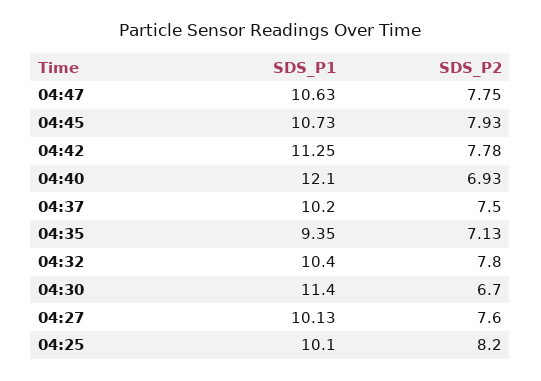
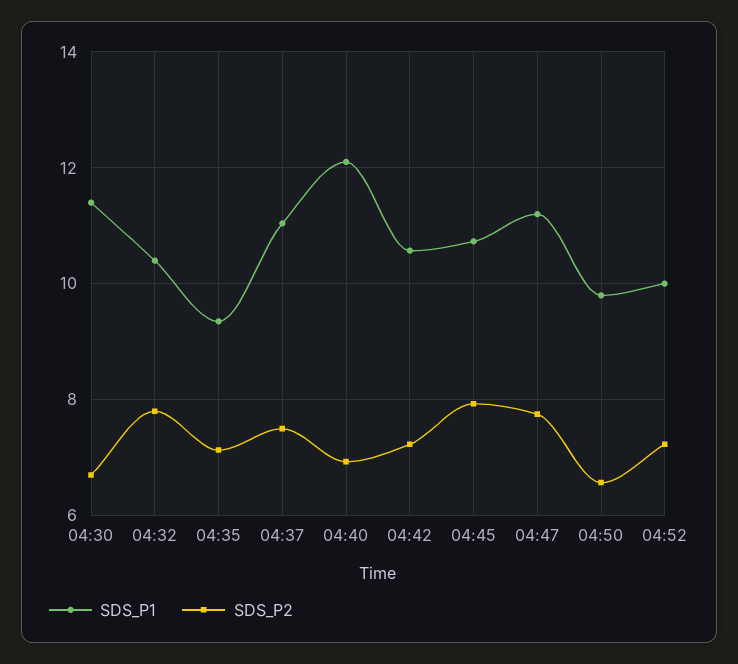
SDS_P1, 04:47: 10.63 -> 11.2
SDS_P1, 04:42: 11.25 -> 10.6
SDS_P2, 04:42: 7.78 -> 7.2
SDS_P1, 04:37: 10.2 -> 11
SDS_P1, 04:27: 10.13 -> none
SDS_P2, 04:27: 7.6 -> none
SDS_P1, 04:25: 10.1 -> none
SDS_P2, 04:25: 8.2 -> none
SDS_P1, 04:50: none -> 9.8
SDS_P2, 04:50: none -> 6.6
SDS_P1, 04:52: none -> 10
SDS_P2, 04:52: none -> 7.2

